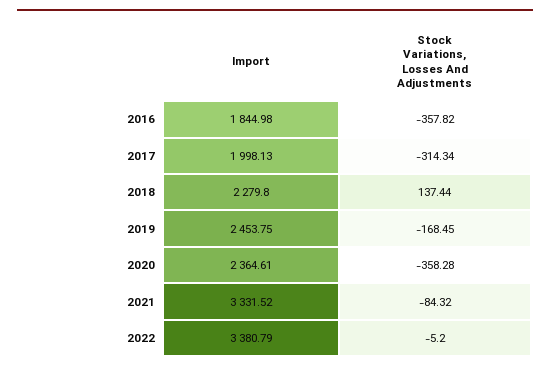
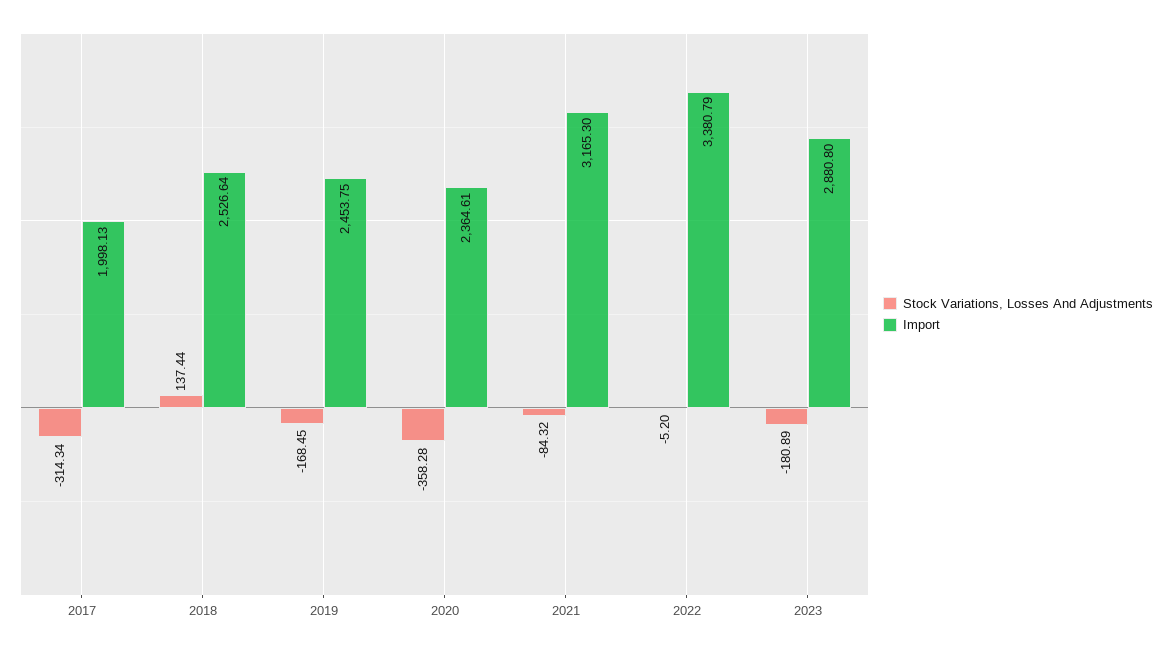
Import, 2016: 1844.98 -> none
Stock Variations, Losses And Adjustments, 2016: -357.82 -> none
Import, 2018: 2279.8 -> 2526.64
Import, 2021: 3331.52 -> 3165.3
Stock Variations, Losses And Adjustments, 2023: none -> -180.89
Import, 2023: none -> 2880.8

